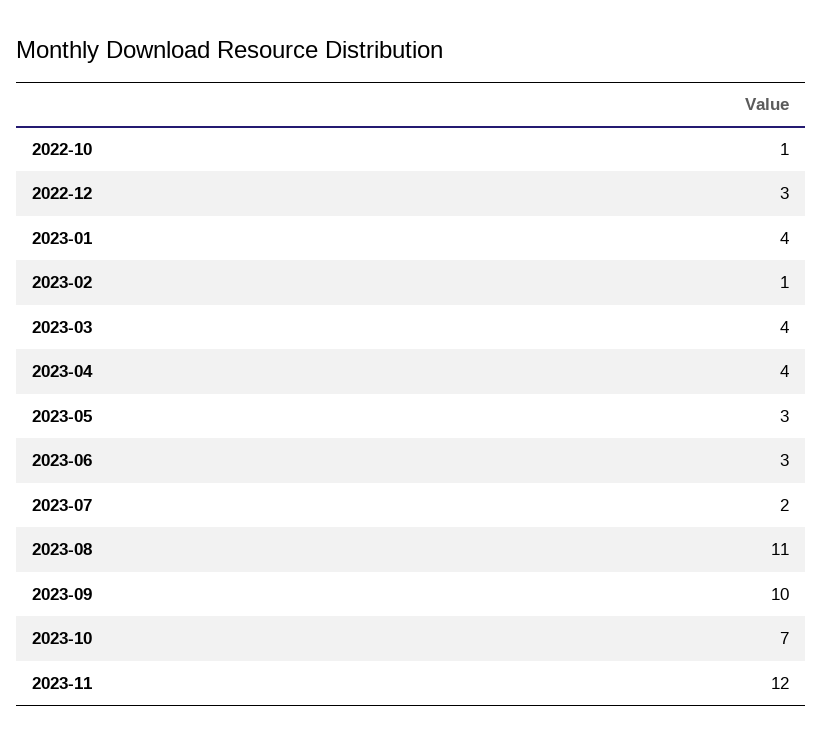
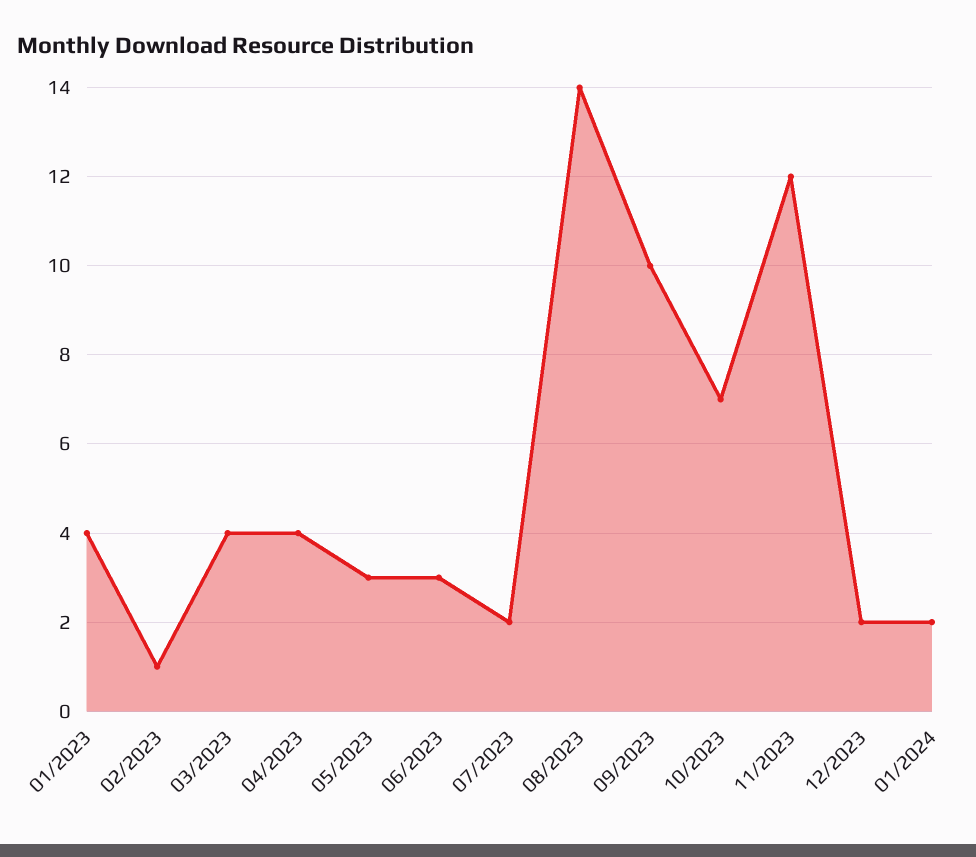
2022-10: 1 -> none
2022-12: 3 -> none
2023-08: 11 -> 14
12/2023: none -> 2
01/2024: none -> 2

